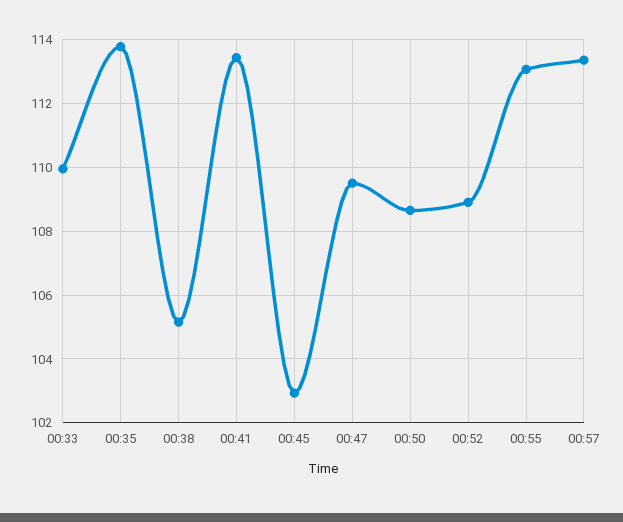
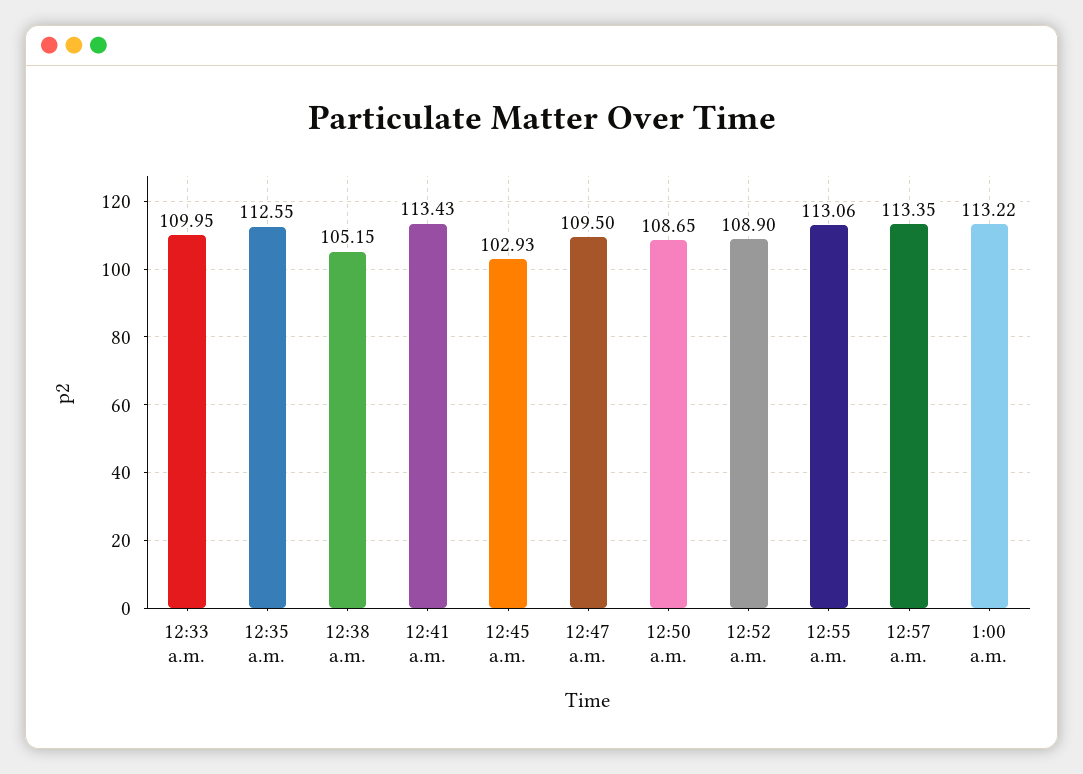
00:35: 113.8 -> 112.55
1:00 a.m.: none -> 113.22

